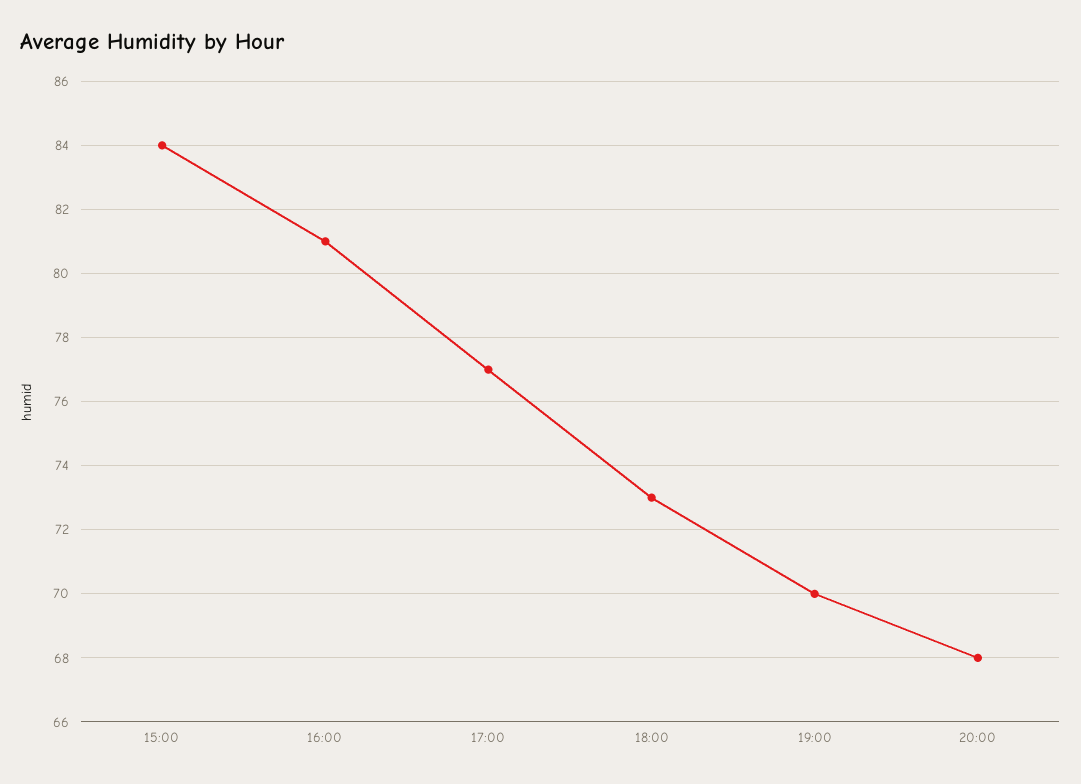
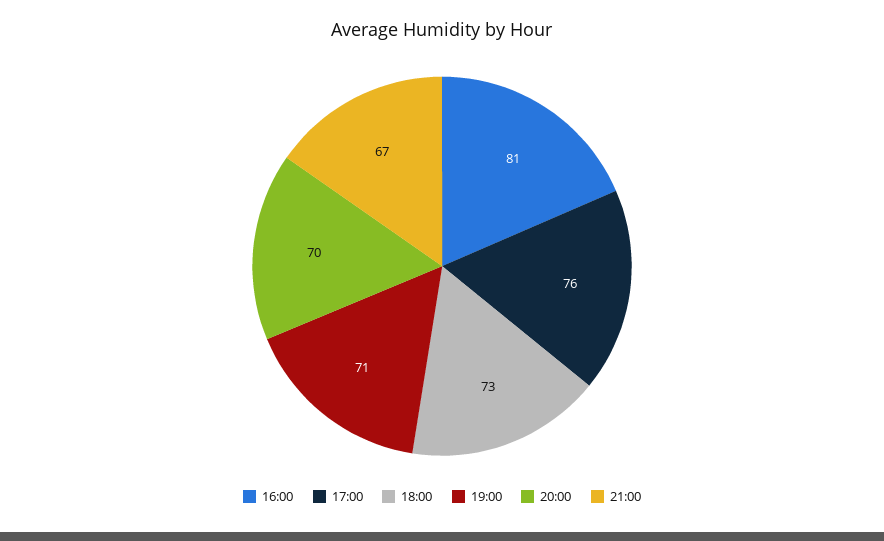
15:00: 84 -> none
17:00: 77 -> 76
19:00: 70 -> 71
20:00: 68 -> 70
21:00: none -> 67

